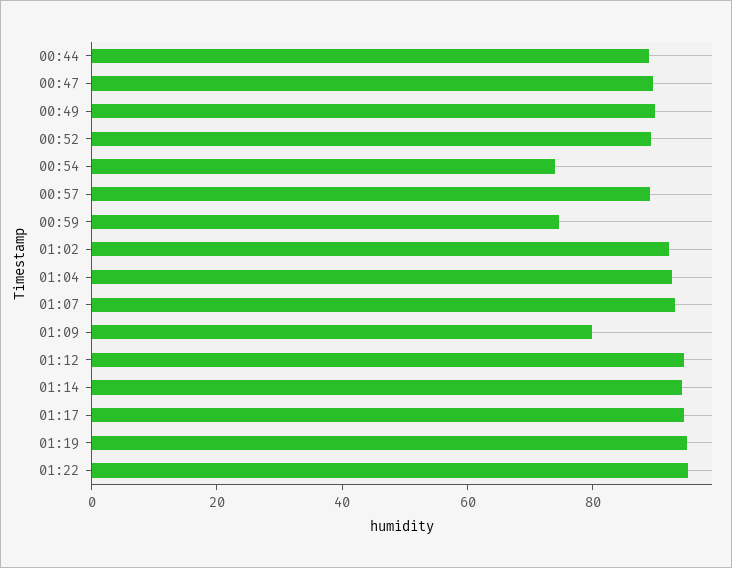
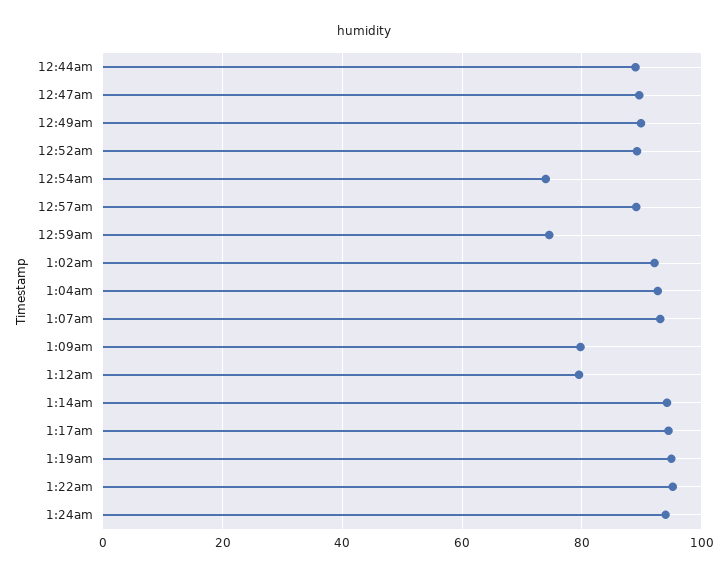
01:12: 95 -> 80
1:24am: none -> 94

